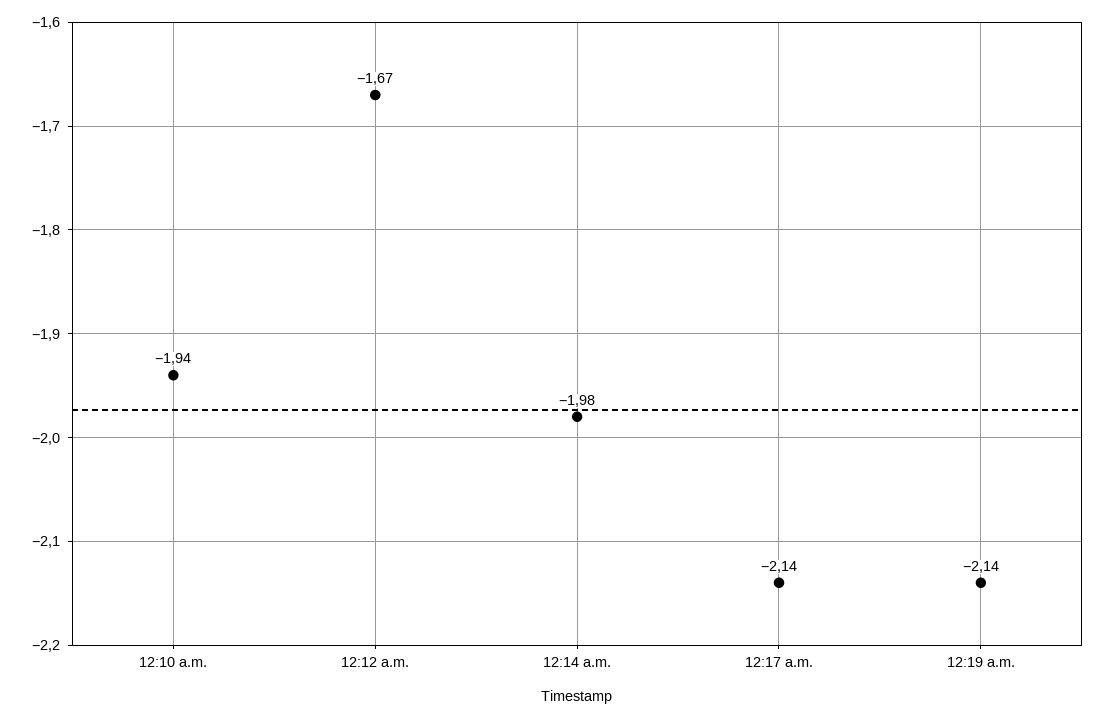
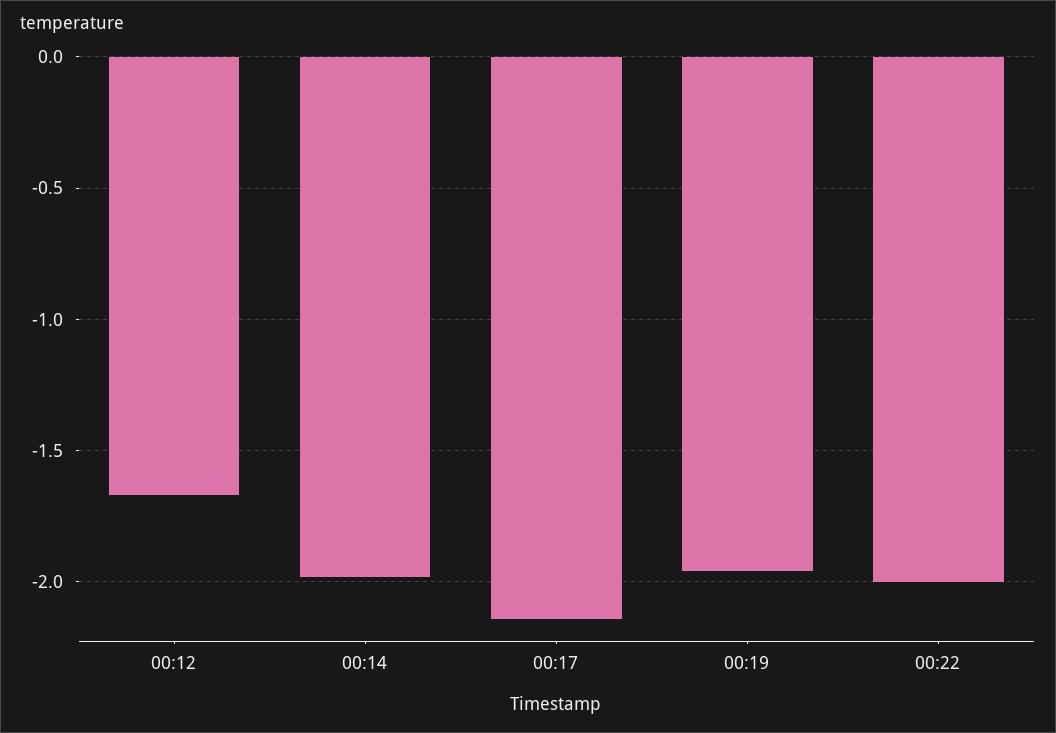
12:10 a.m.: -1.94 -> none
12:19 a.m.: -2.14 -> -1.95
00:22: none -> -2

